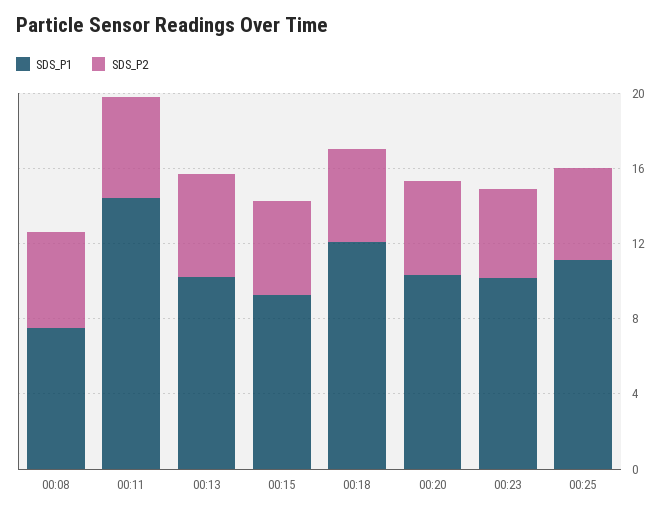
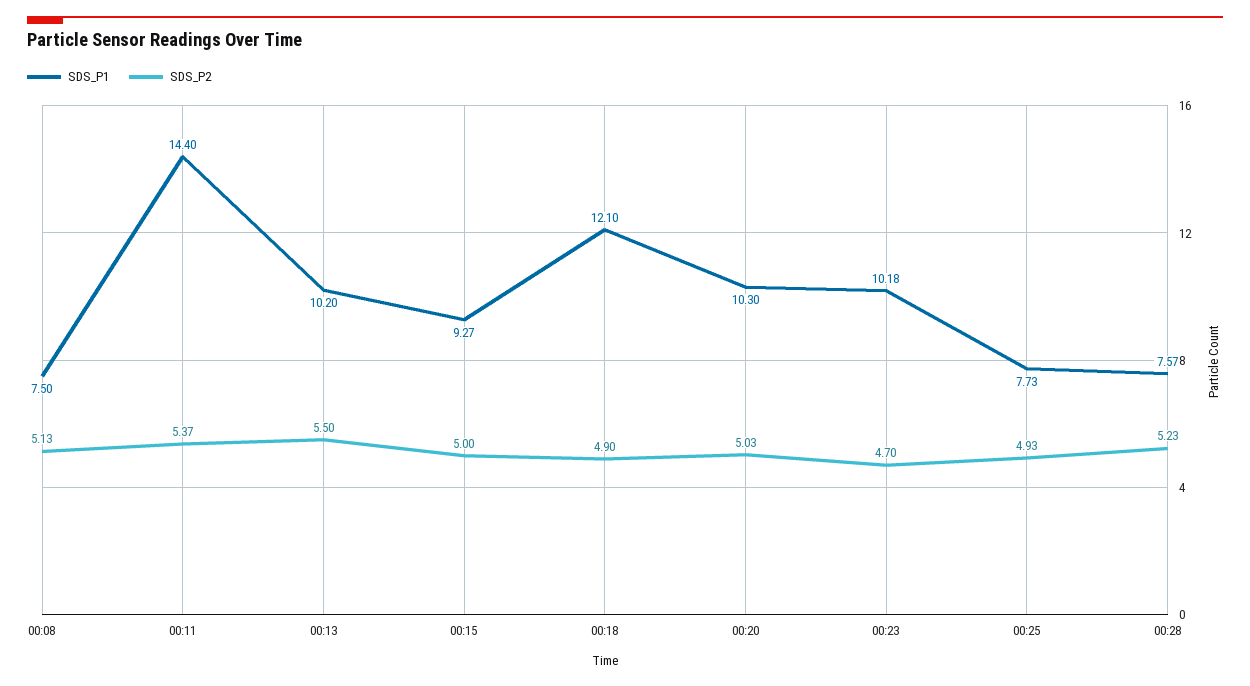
SDS_P1, 00:25: 11 -> 7.73
SDS_P1, 00:28: none -> 7.57
SDS_P2, 00:28: none -> 5.23

